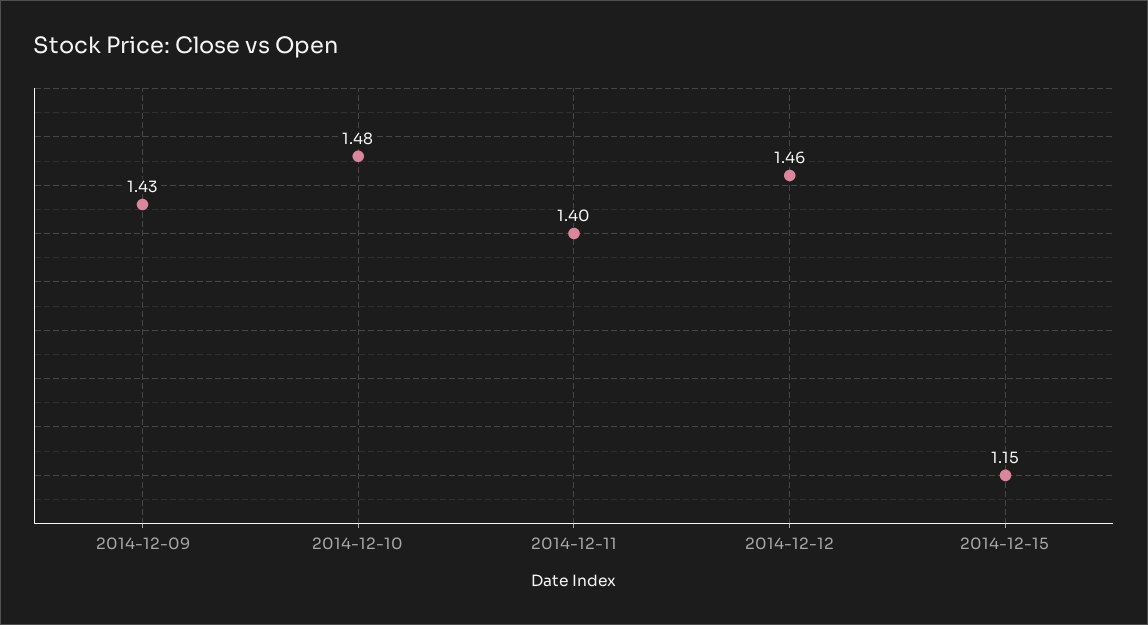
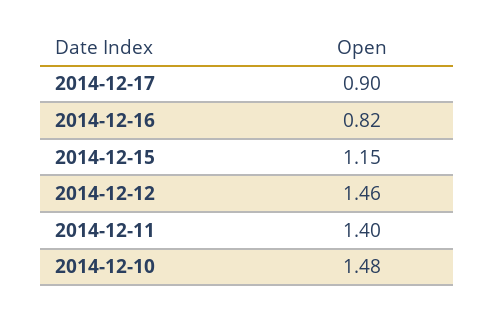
2014-12-09: 1.43 -> none
2014-12-17: none -> 0.9
2014-12-16: none -> 0.82

